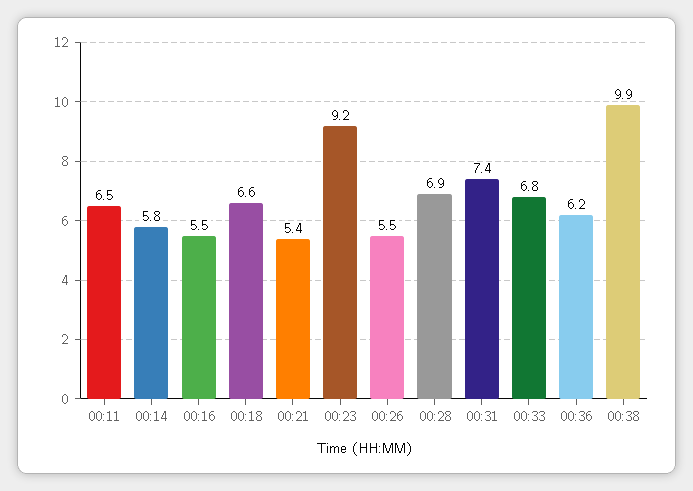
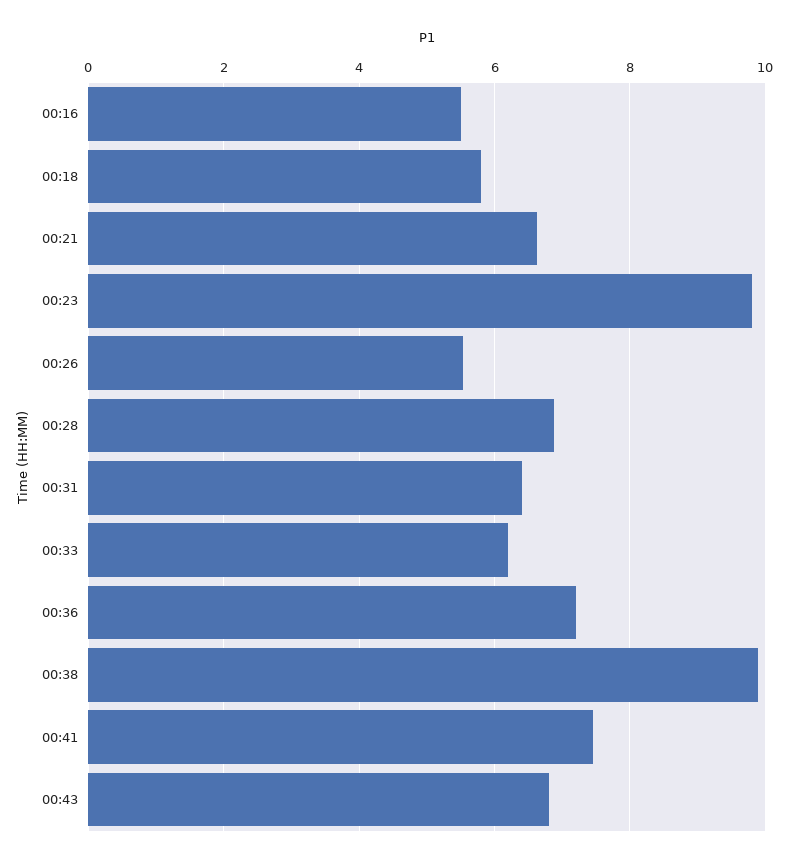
00:11: 6.5 -> none
00:14: 5.8 -> none
00:18: 6.6 -> 5.8
00:21: 5.4 -> 6.6
00:23: 9.2 -> 9.8
00:31: 7.4 -> 6.4
00:33: 6.8 -> 6.2
00:36: 6.2 -> 7.2
00:41: none -> 7.4
00:43: none -> 6.8

